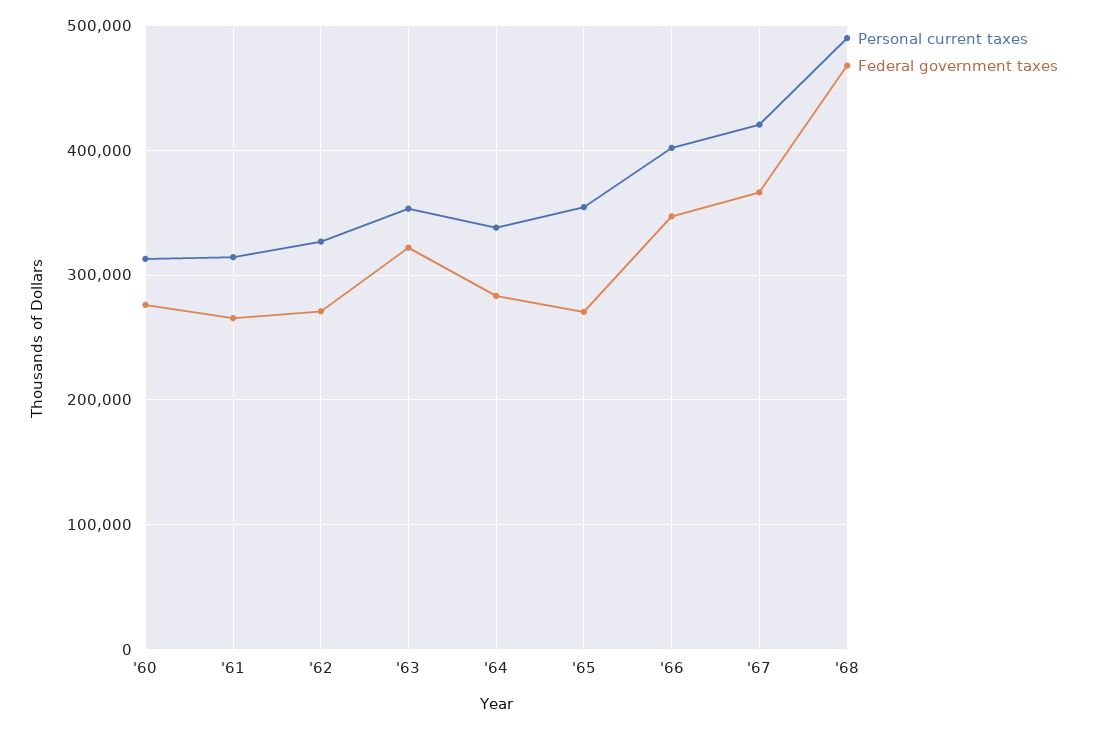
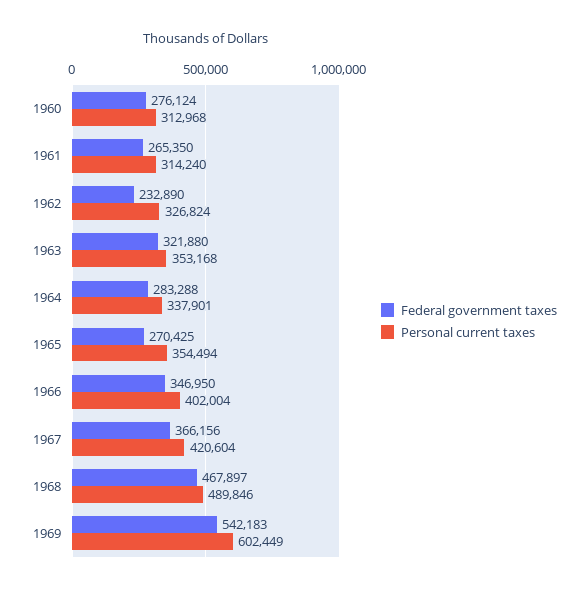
Federal government taxes, '62: 270000 -> 232890
Federal government taxes, 1969: none -> 542183
Personal current taxes, 1969: none -> 602449

